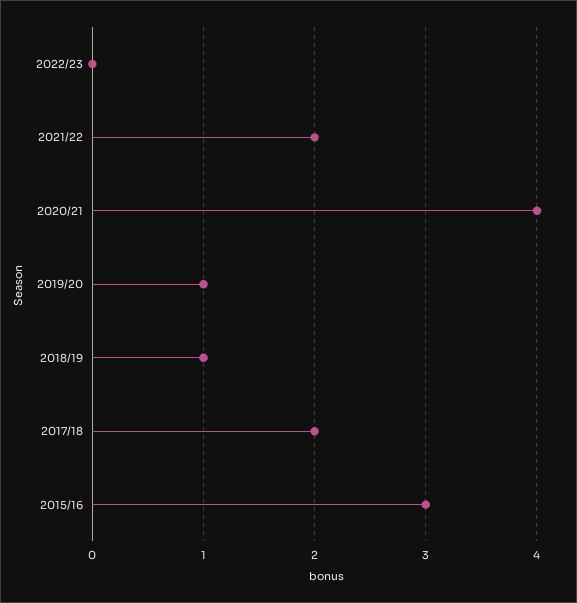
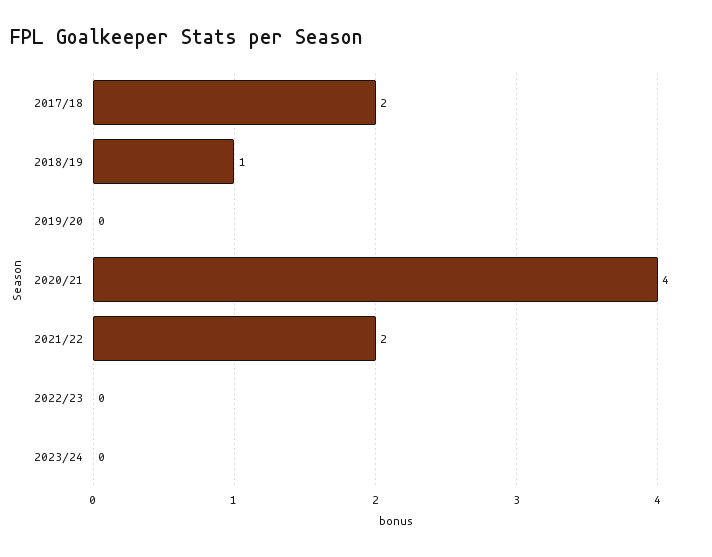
2019/20: 1 -> 0
2015/16: 3 -> none
2023/24: none -> 0

